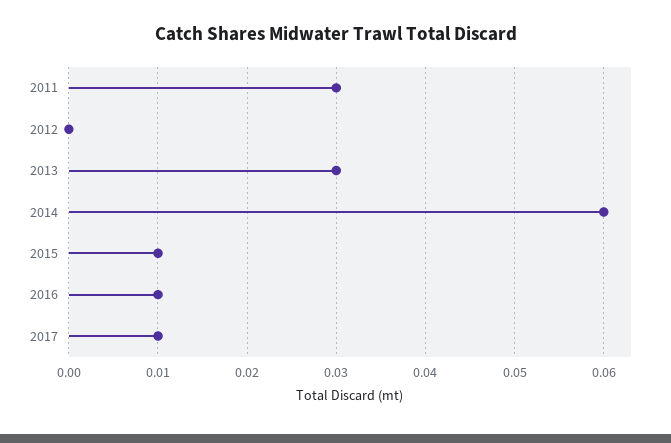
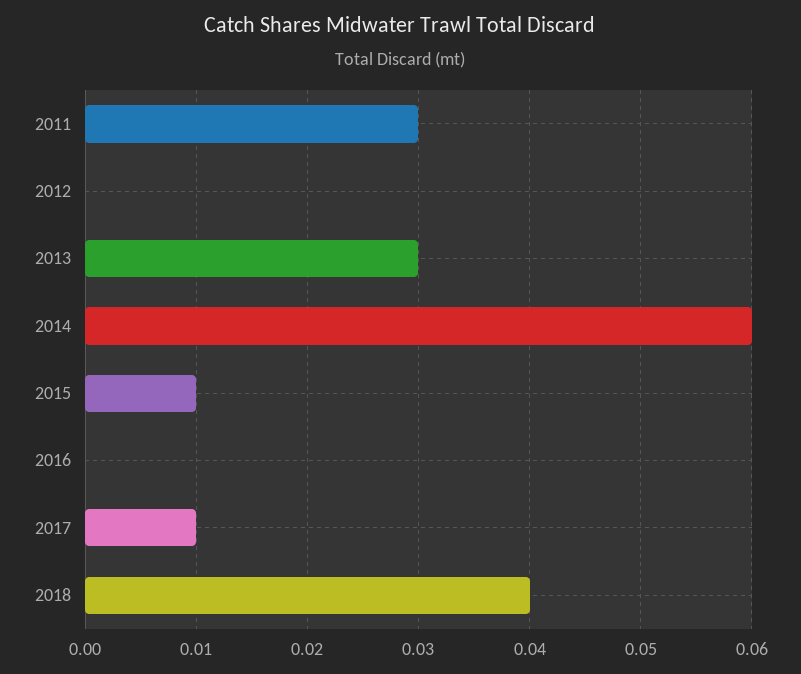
2016: 0.01 -> 0
2018: none -> 0.04

